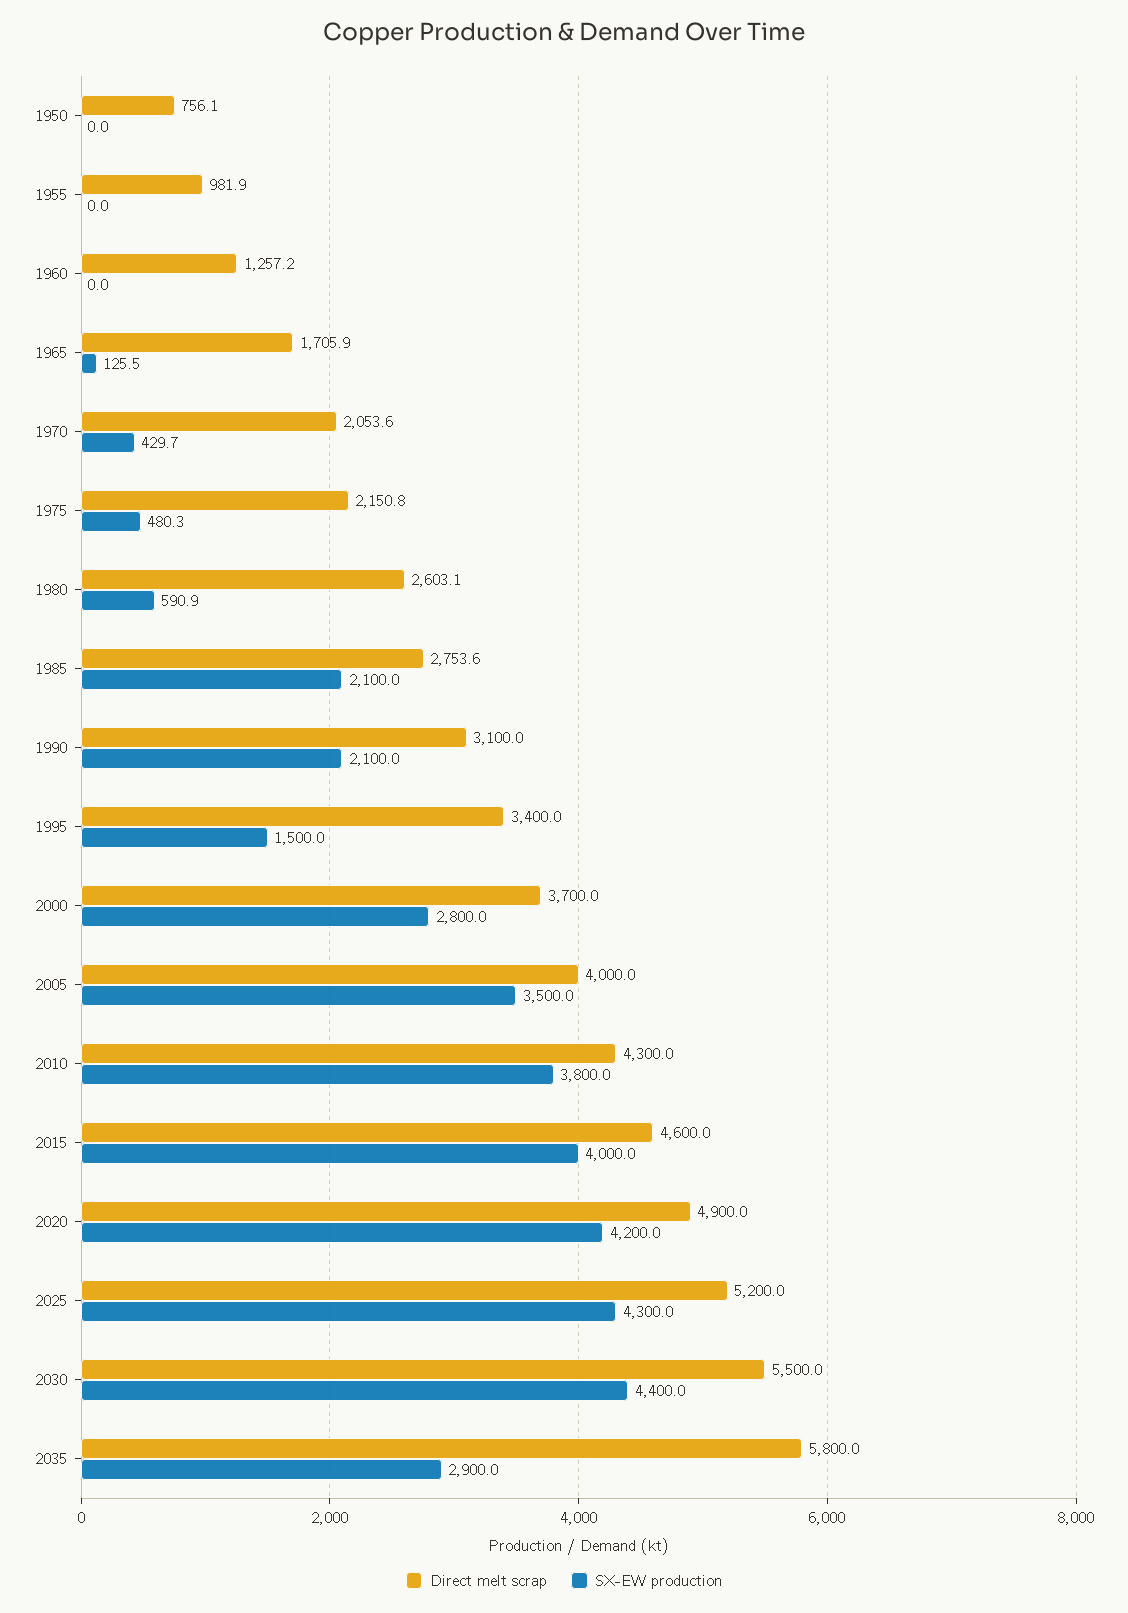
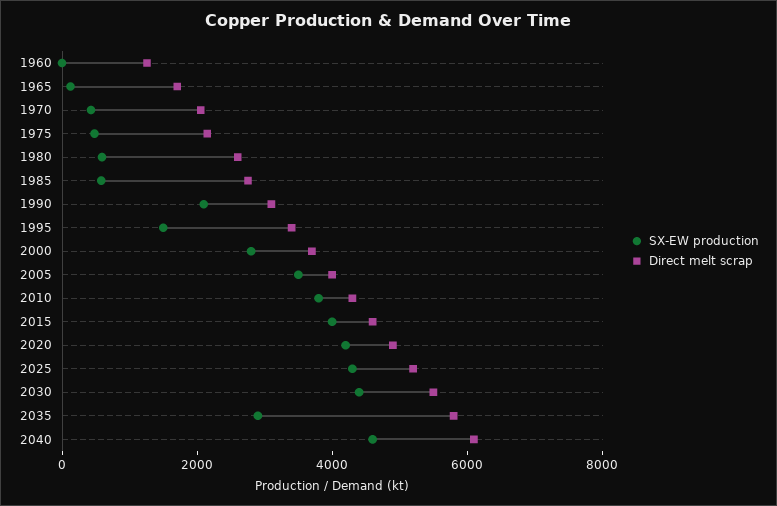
Direct melt scrap, 1950: 756.1 -> none
SX-EW production, 1950: 0 -> none
Direct melt scrap, 1955: 981.9 -> none
SX-EW production, 1955: 0 -> none
SX-EW production, 1985: 2100 -> 500
SX-EW production, 2040: none -> 4500
Direct melt scrap, 2040: none -> 6000

